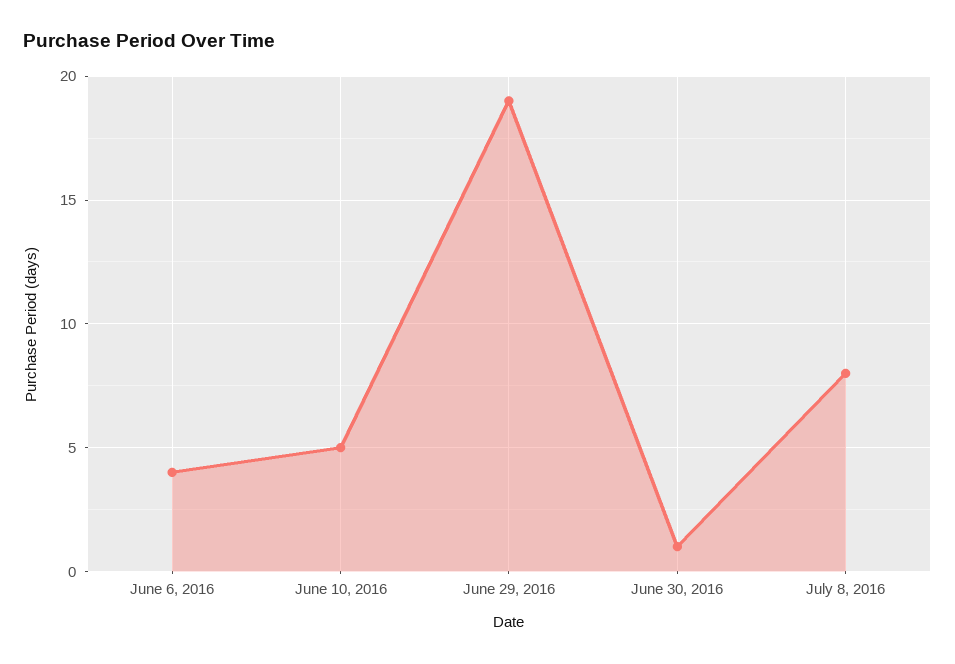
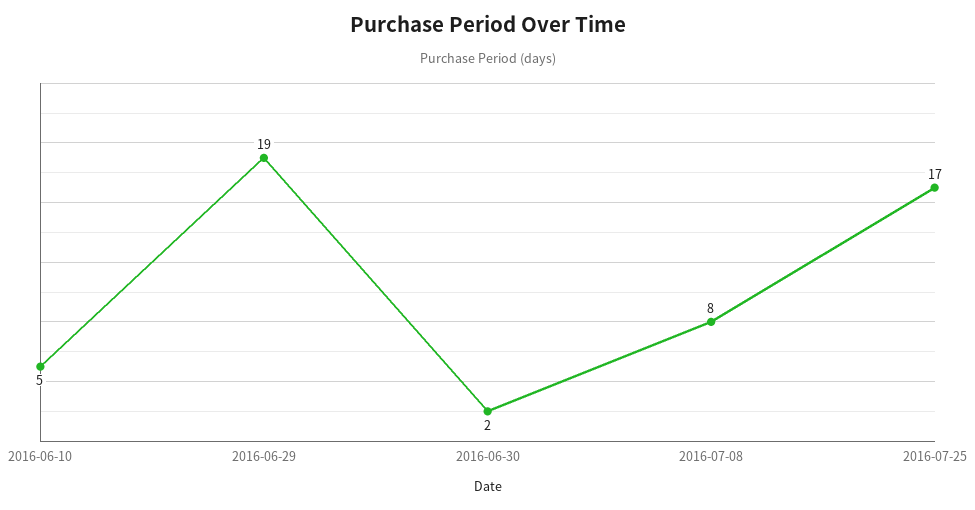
June 6, 2016: 4 -> none
June 30, 2016: 1 -> 2
2016-07-25: none -> 17

